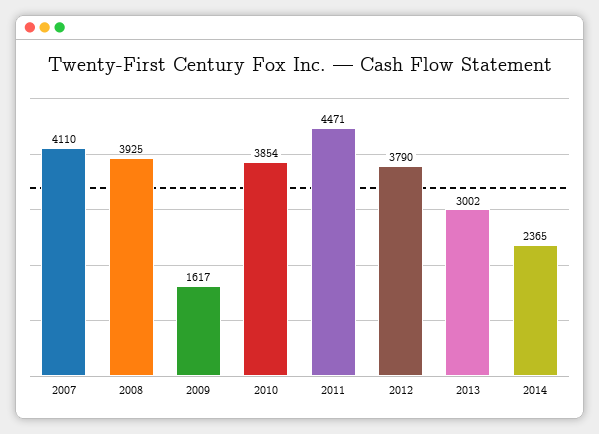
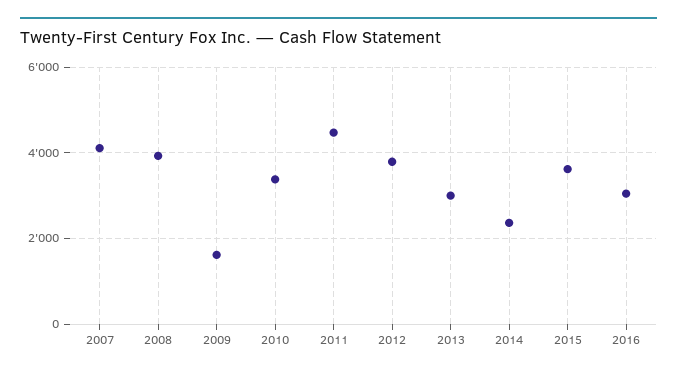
2010: 3854 -> 3400
2015: none -> 3600
2016: none -> 3000

